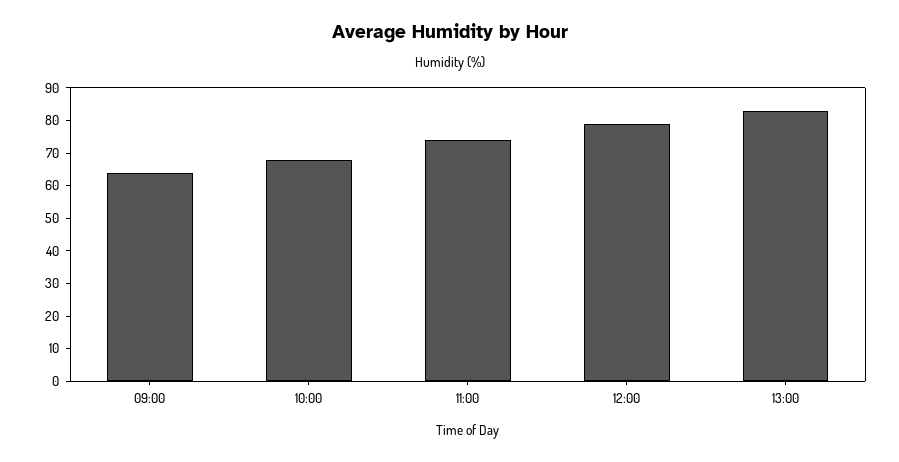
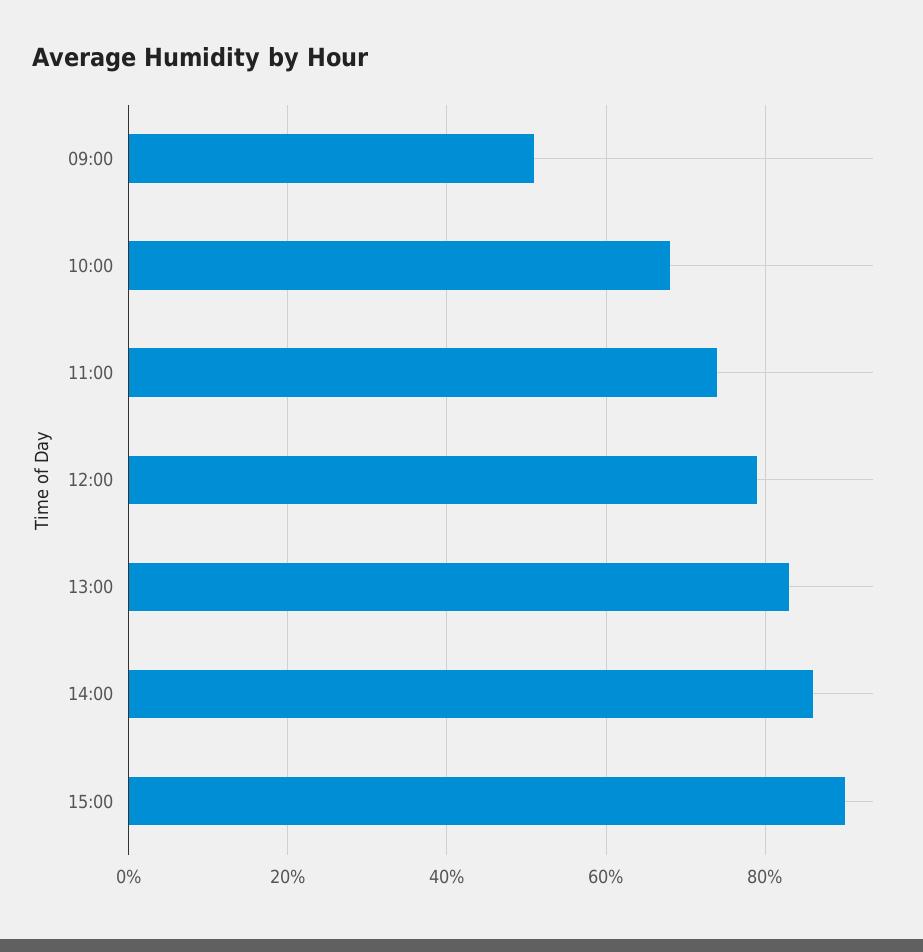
09:00: 65 -> 50
14:00: none -> 85
15:00: none -> 90

